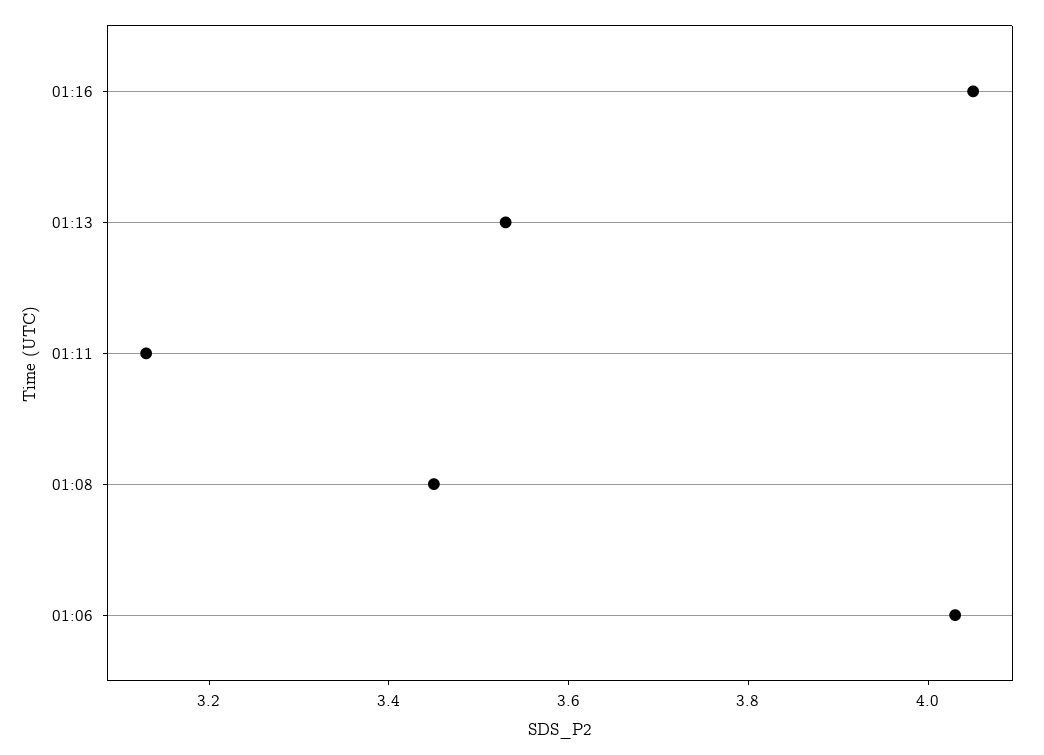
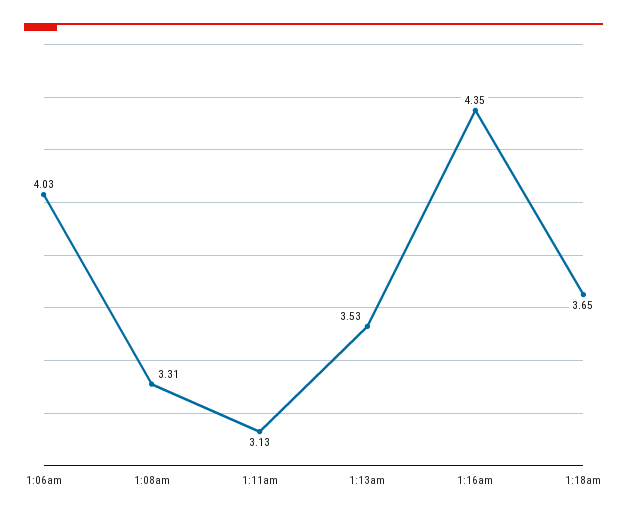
01:16: 4.05 -> 4.35
01:08: 3.45 -> 3.31
1:18am: none -> 3.65

